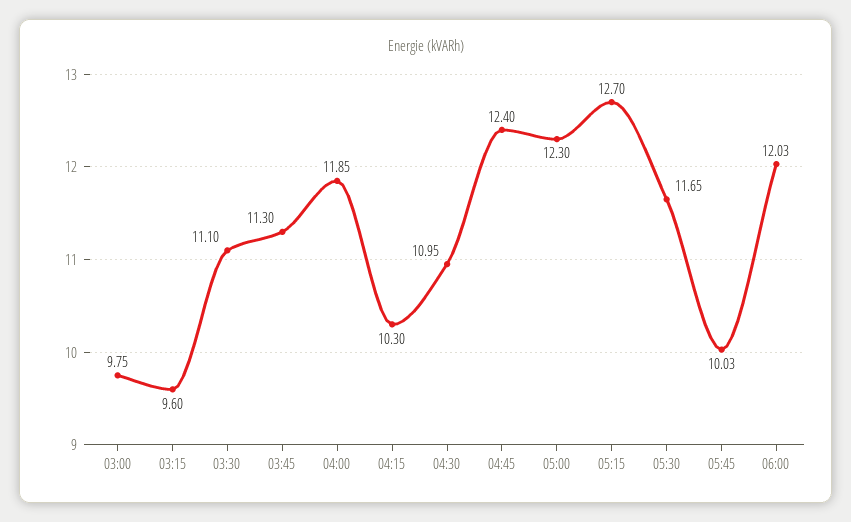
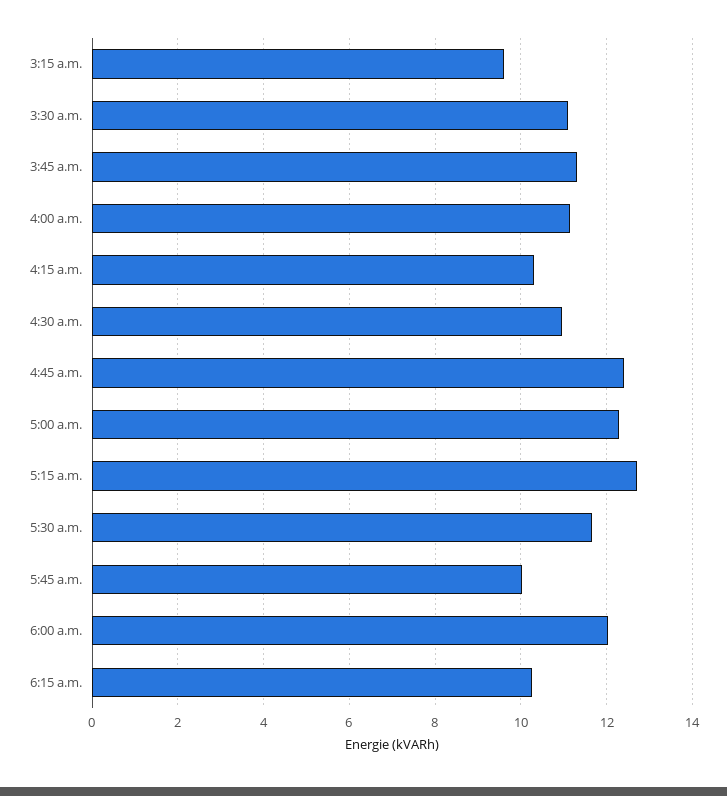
03:00: 9.75 -> none
04:00: 11.85 -> 11.2
6:15 a.m.: none -> 10.2

